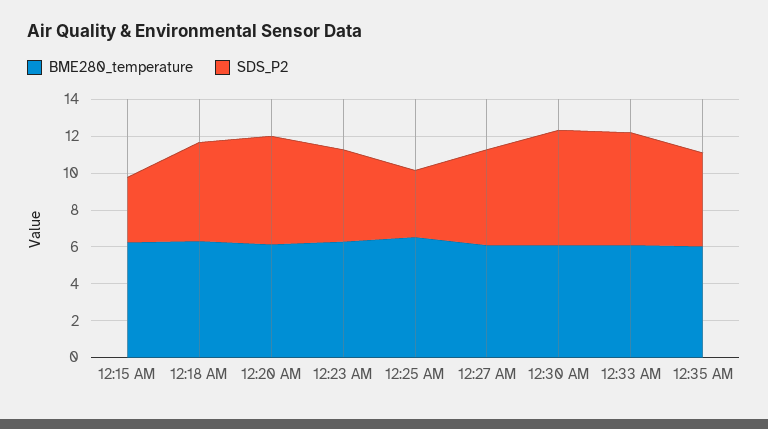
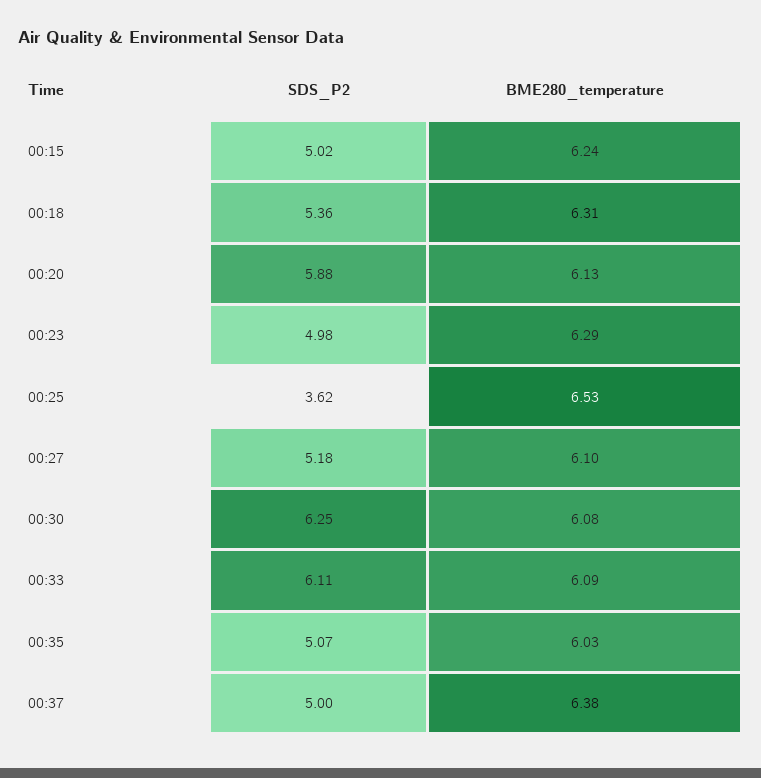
SDS_P2, 12:15 AM: 3.5 -> 5.02
SDS_P2, 00:37: none -> 5
BME280_temperature, 00:37: none -> 6.38

